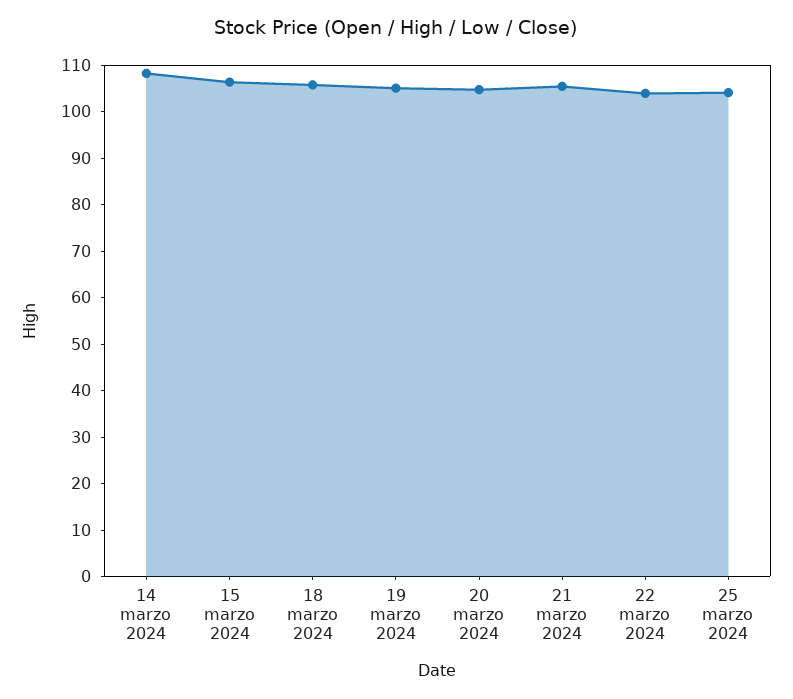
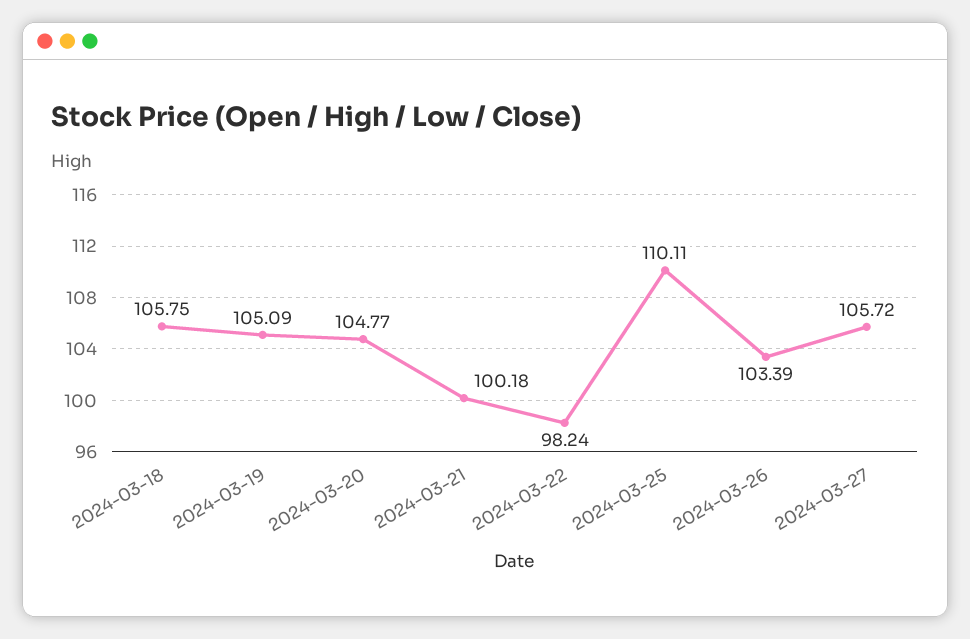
14 marzo 2024: 108 -> none
15 marzo 2024: 106 -> none
21 marzo 2024: 106 -> 100.18
22 marzo 2024: 104 -> 98.24
25 marzo 2024: 104 -> 110.11
2024-03-26: none -> 103.39
2024-03-27: none -> 105.72

